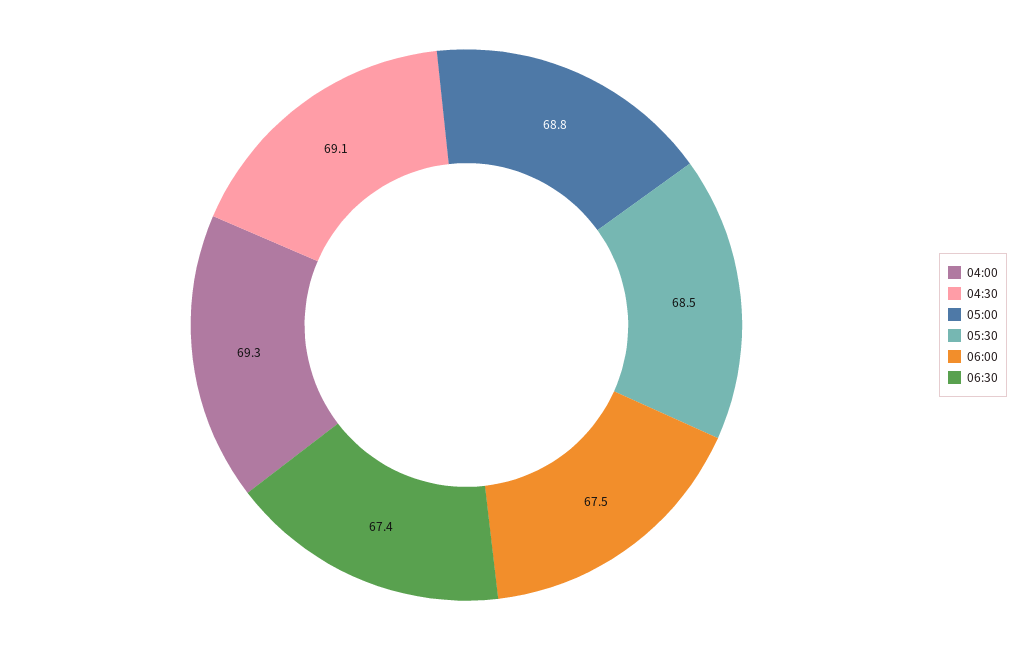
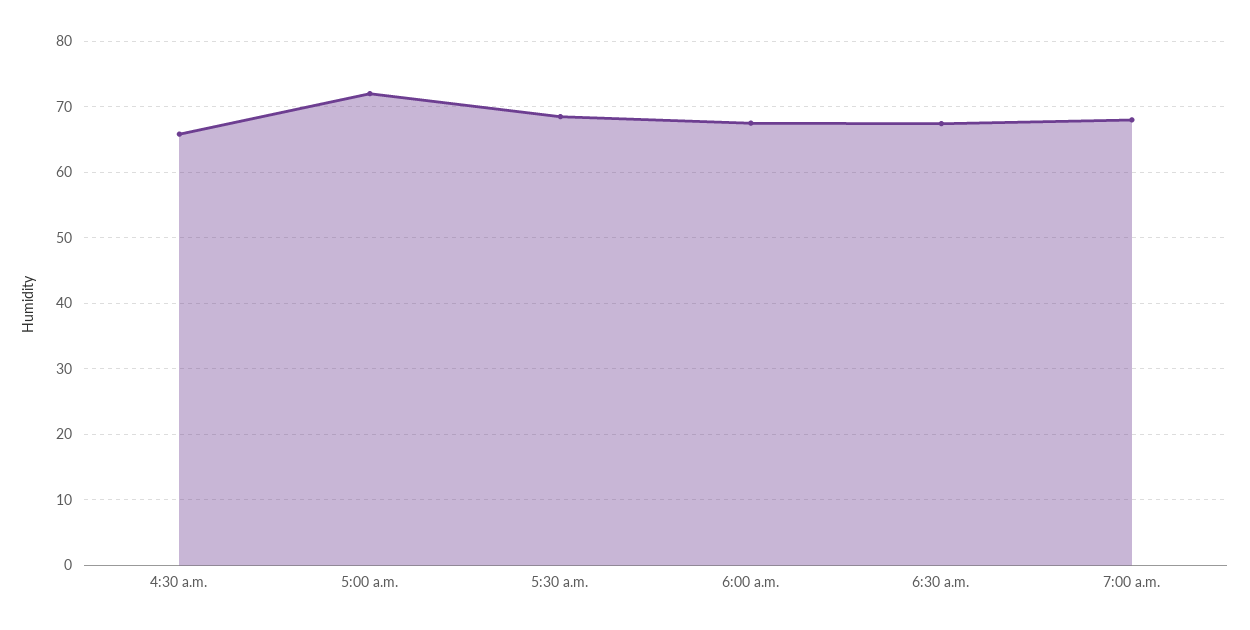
04:00: 69.3 -> none
04:30: 69.1 -> 66
05:00: 68.8 -> 72
7:00 a.m.: none -> 68

